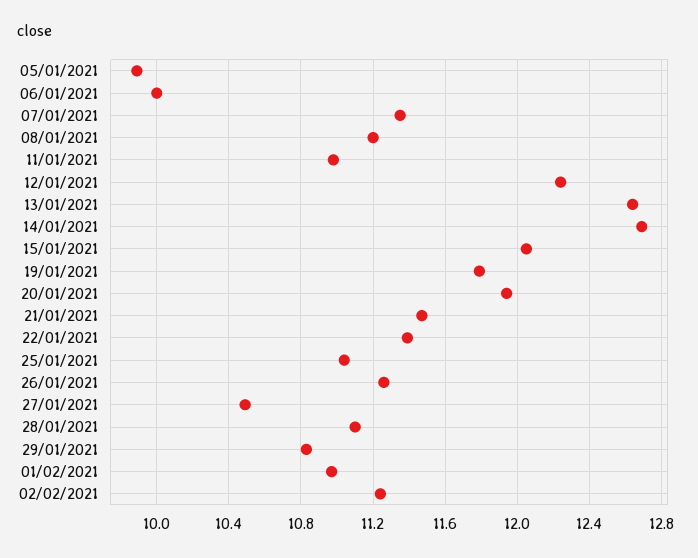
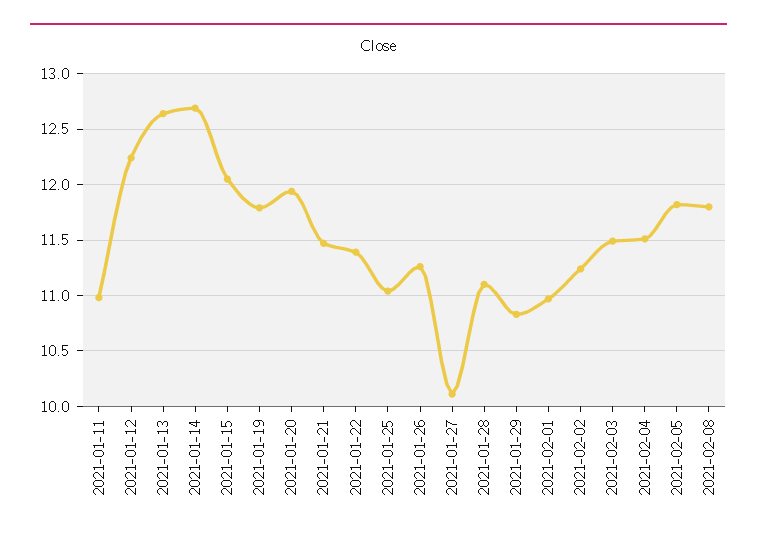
05/01/2021: 9.9 -> none
06/01/2021: 10 -> none
07/01/2021: 11.35 -> none
08/01/2021: 11.2 -> none
27/01/2021: 10.5 -> 10.1
2021-02-03: none -> 11.5
2021-02-04: none -> 11.5
2021-02-05: none -> 11.8
2021-02-08: none -> 11.8

